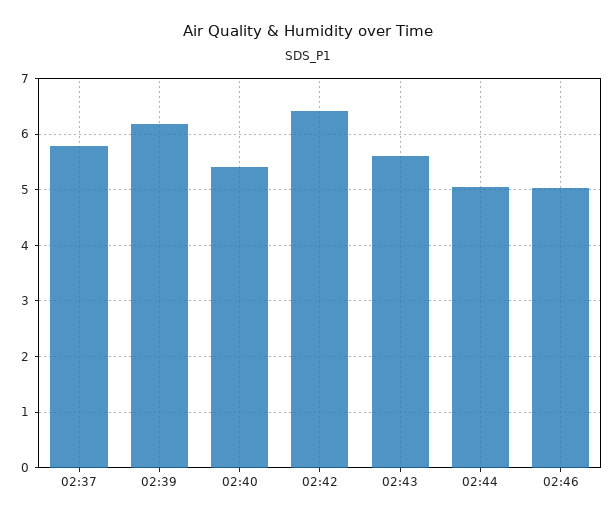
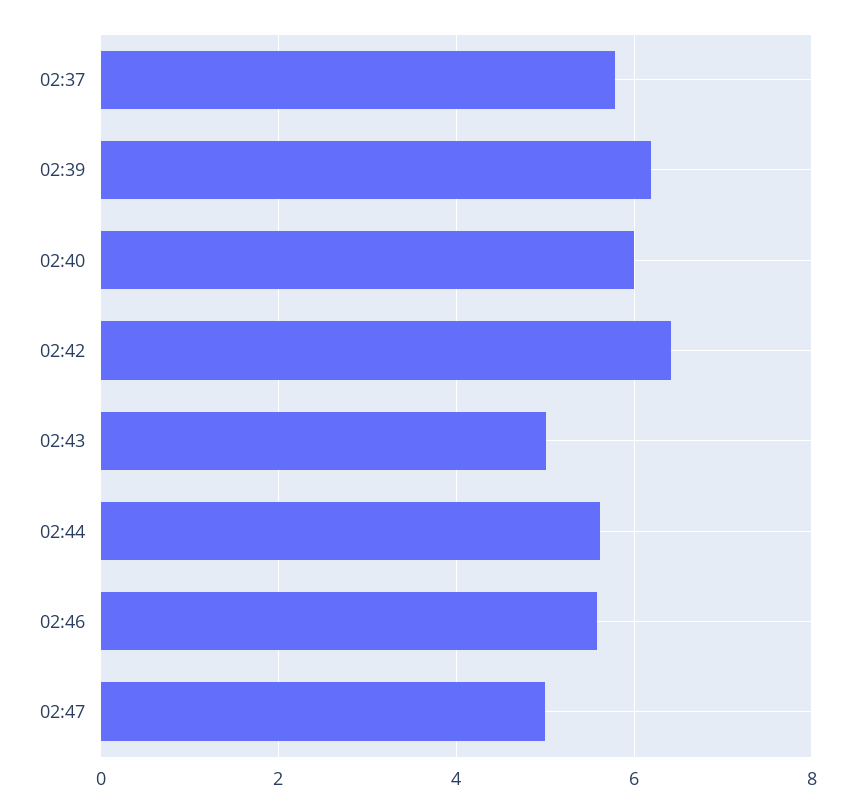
02:40: 5.4 -> 6
02:43: 5.6 -> 5
02:44: 5 -> 5.6
02:46: 5 -> 5.6
02:47: none -> 5

